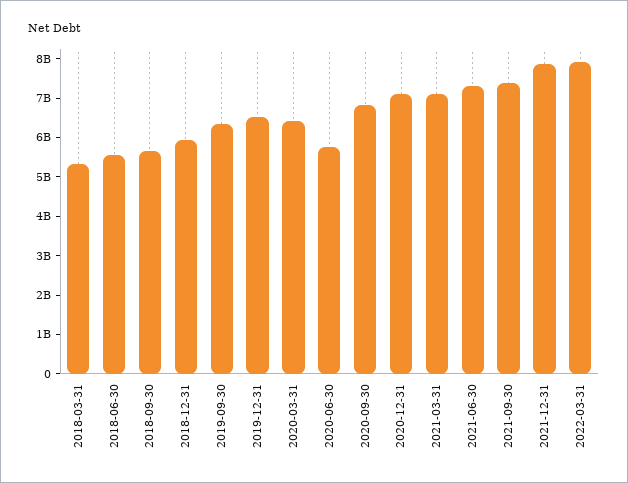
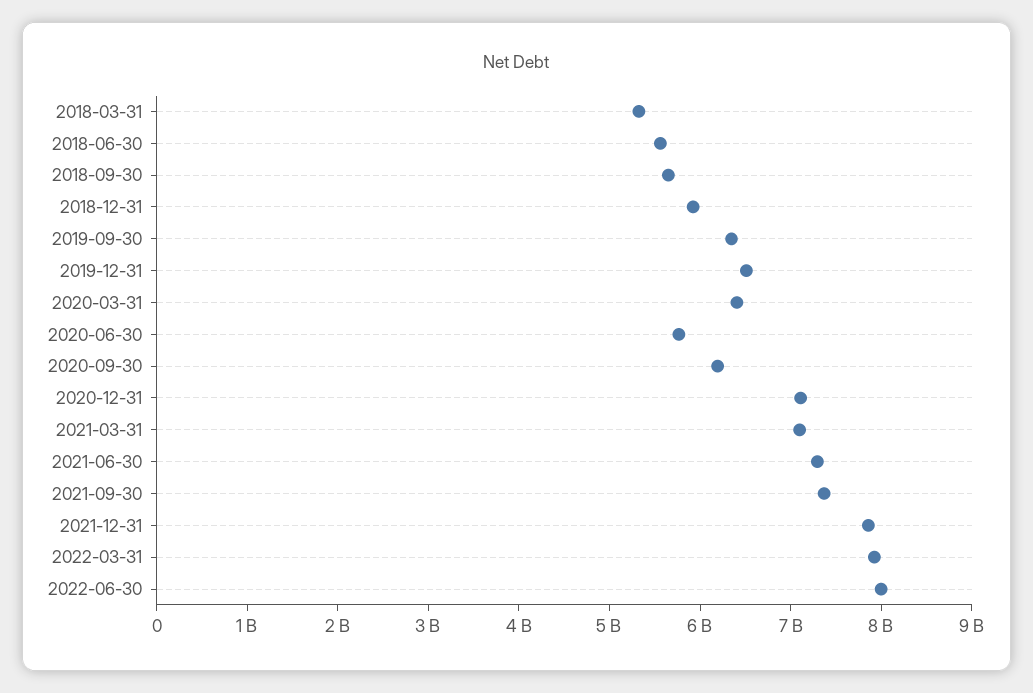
2020-09-30: 6750000000 -> 6200000000
2022-06-30: none -> 8000000000

